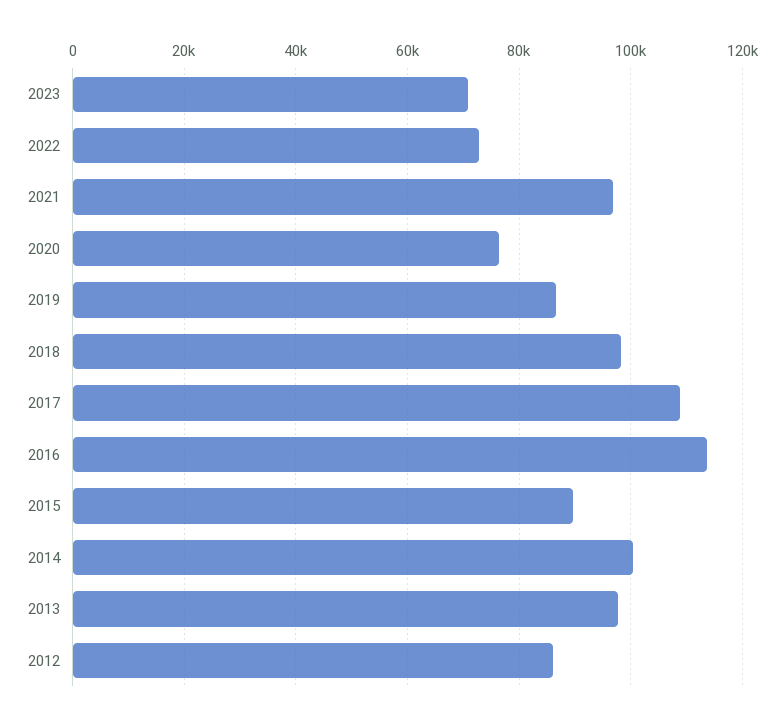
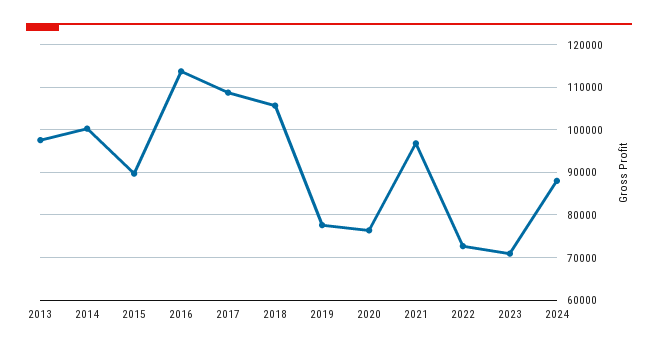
2019: 86000 -> 78000
2018: 98000 -> 106000
2012: 86000 -> none
2024: none -> 88000

